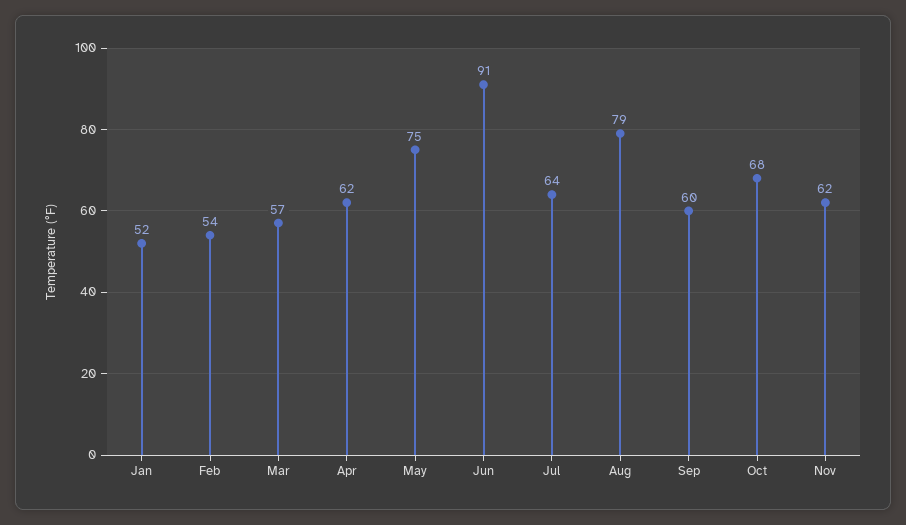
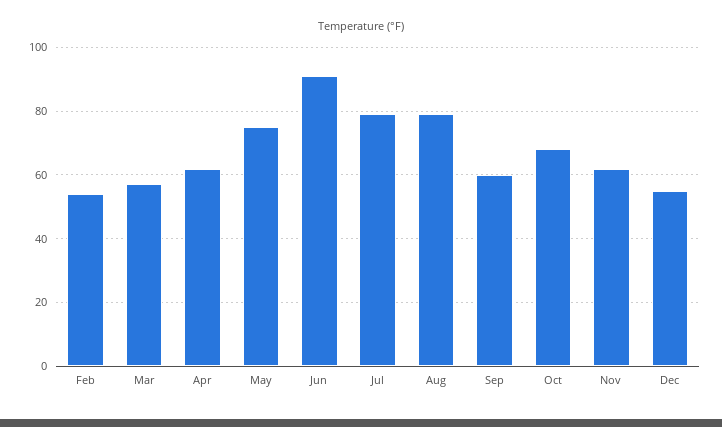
Jan: 52 -> none
Jul: 64 -> 80
Dec: none -> 55

